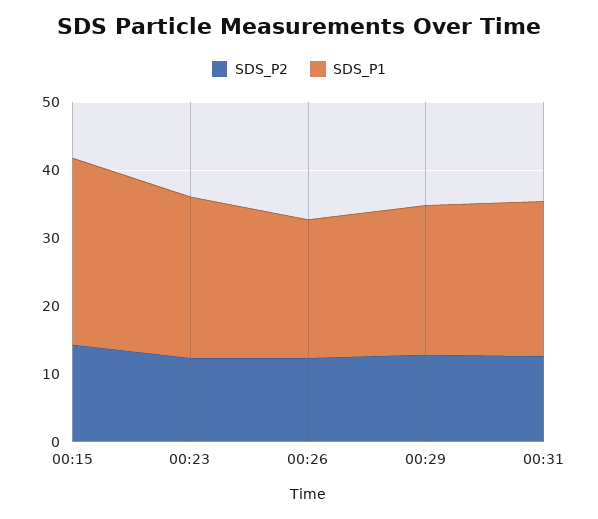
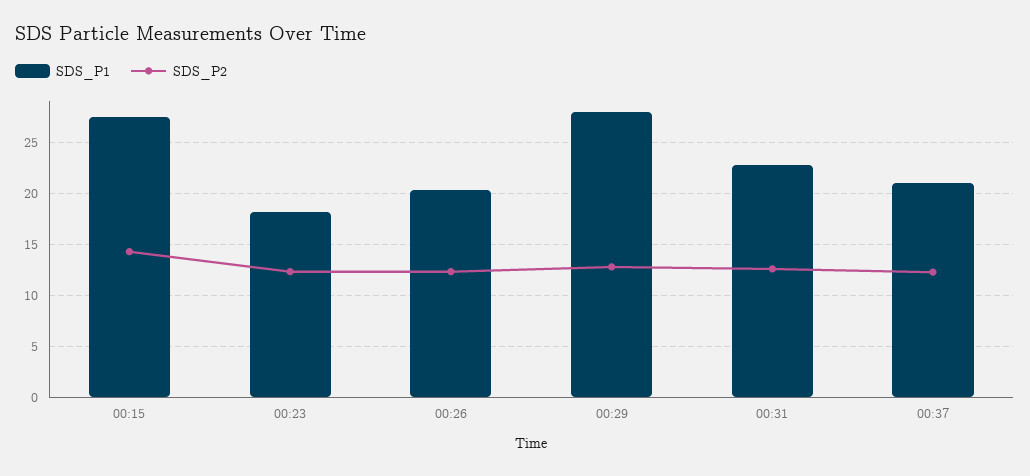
SDS_P1, 00:23: 24 -> 18
SDS_P1, 00:29: 22 -> 28
SDS_P1, 00:37: none -> 21
SDS_P2, 00:37: none -> 12

